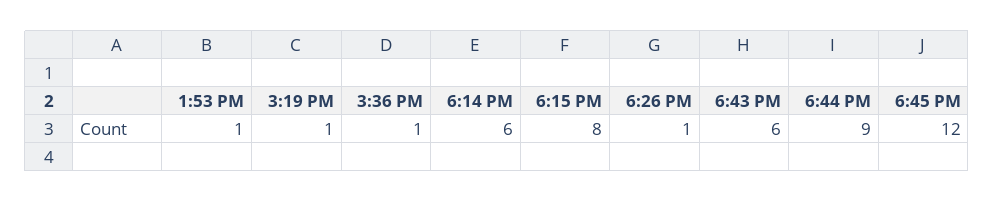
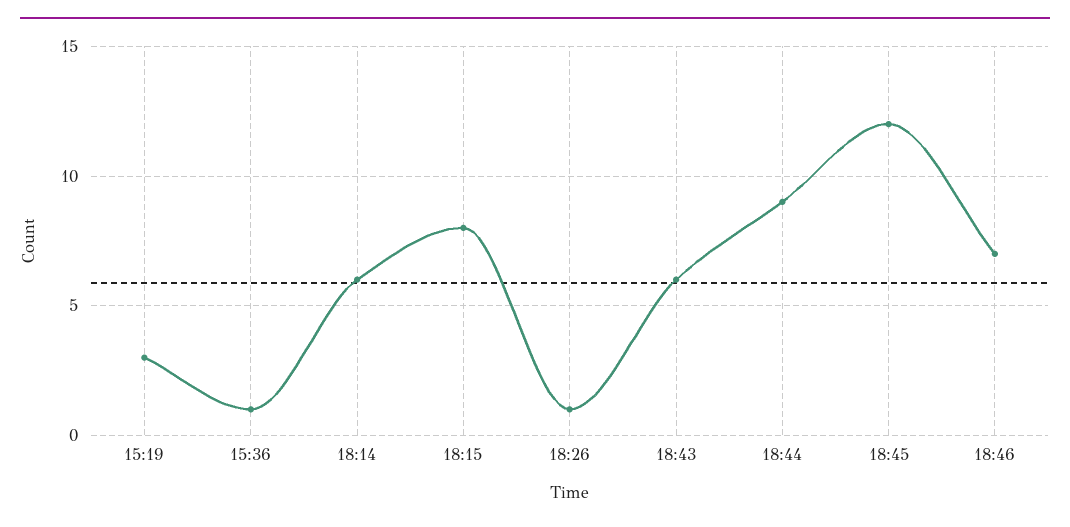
1:53 PM: 1 -> none
3:19 PM: 1 -> 3
18:46: none -> 7

